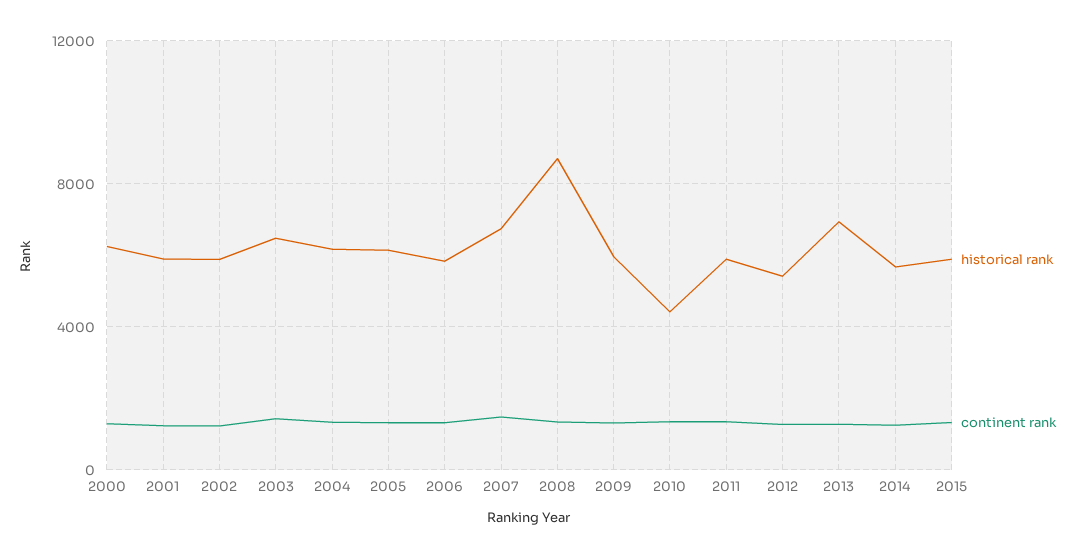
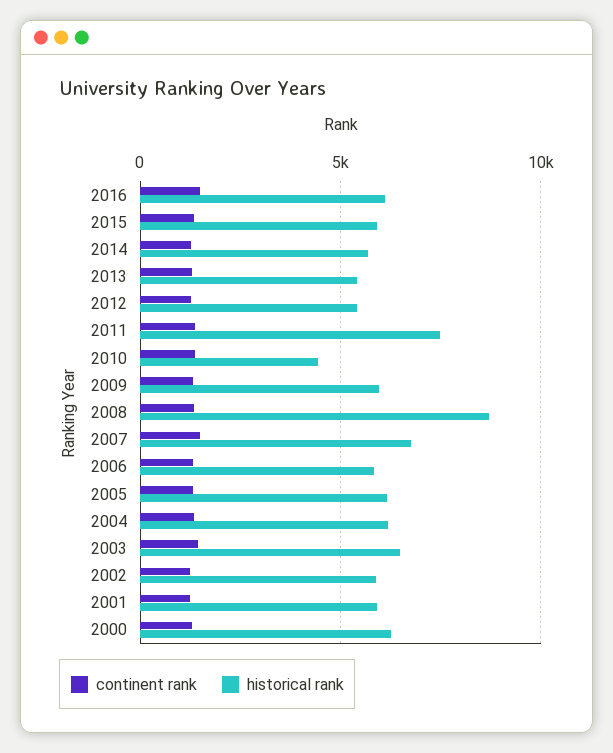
historical rank, 2011: 6000 -> 7500
historical rank, 2013: 7000 -> 5500
continent rank, 2016: none -> 1500
historical rank, 2016: none -> 6000

